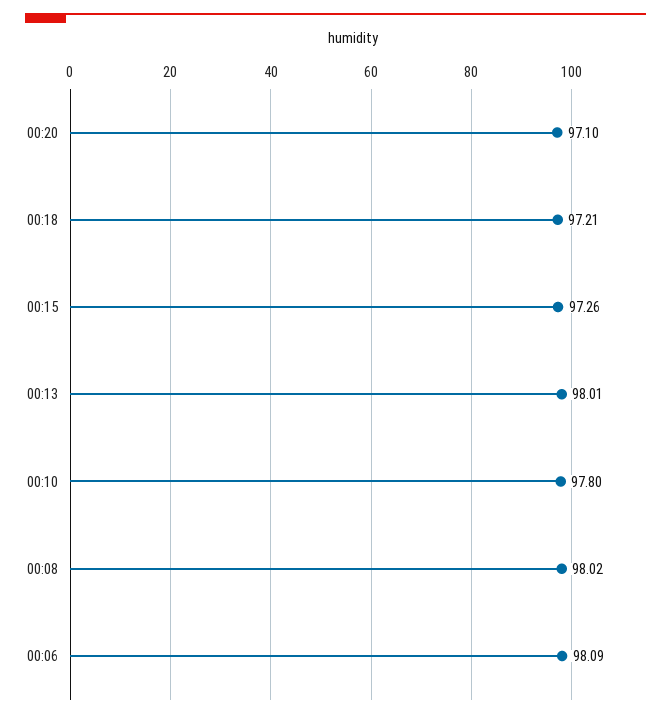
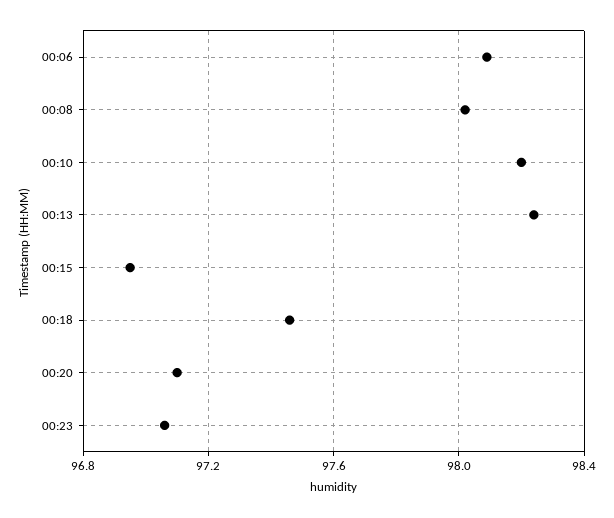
00:18: 97.21 -> 97.45
00:15: 97.26 -> 96.95
00:13: 98.01 -> 98.25
00:10: 97.8 -> 98.2
00:23: none -> 97.05

